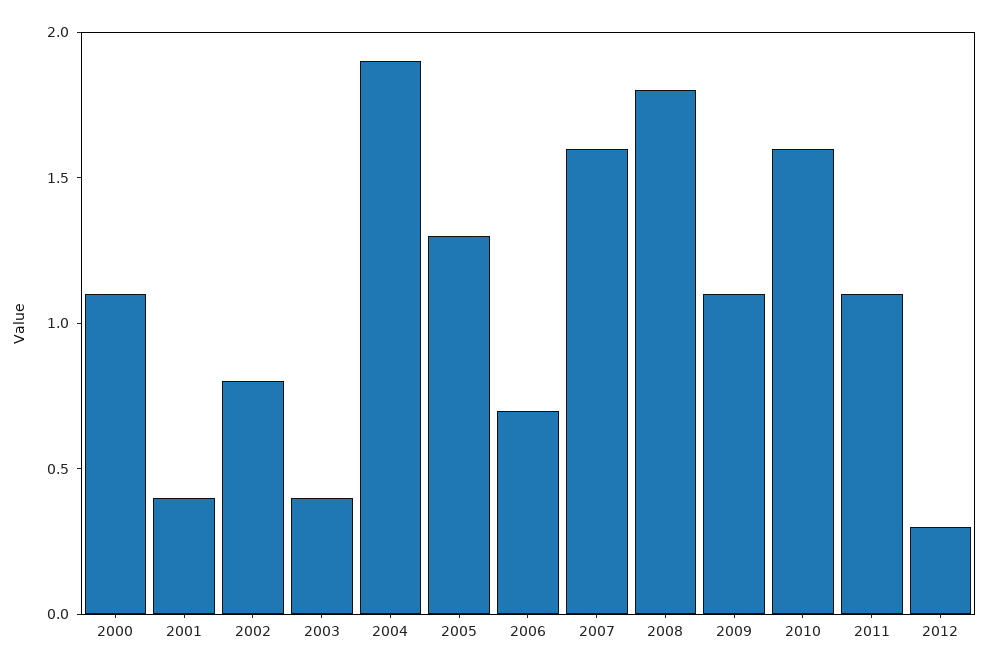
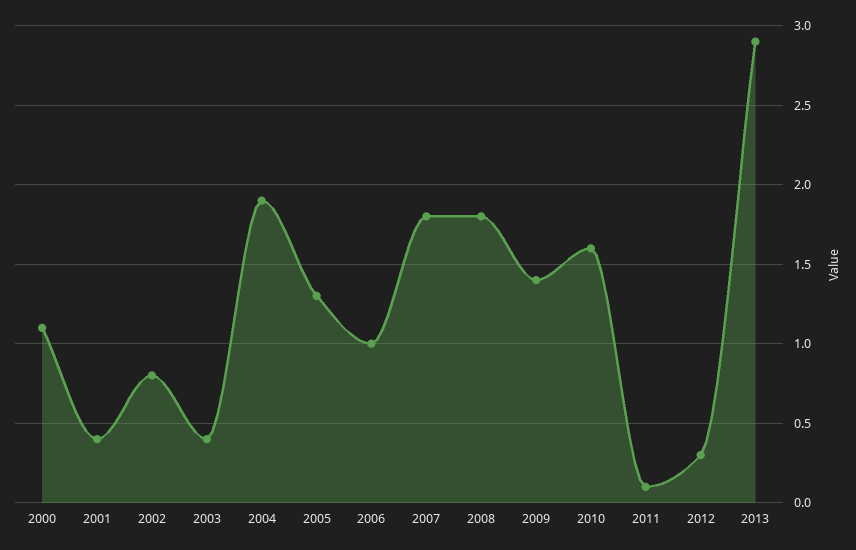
2006: 0.7 -> 1
2007: 1.6 -> 1.8
2009: 1.1 -> 1.4
2011: 1.1 -> 0.1
2013: none -> 2.9

